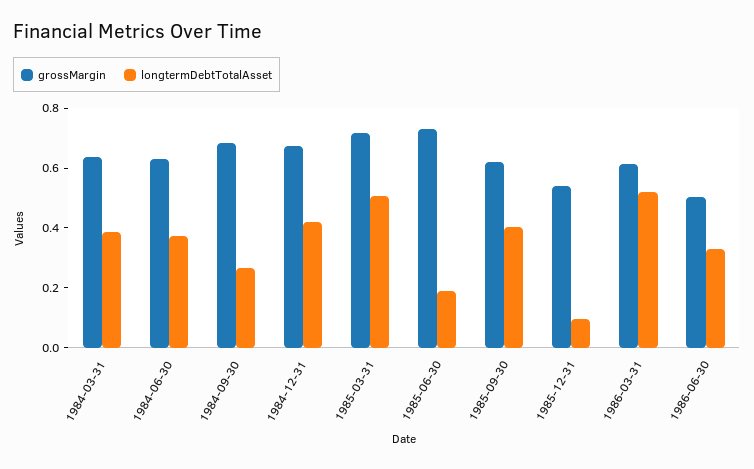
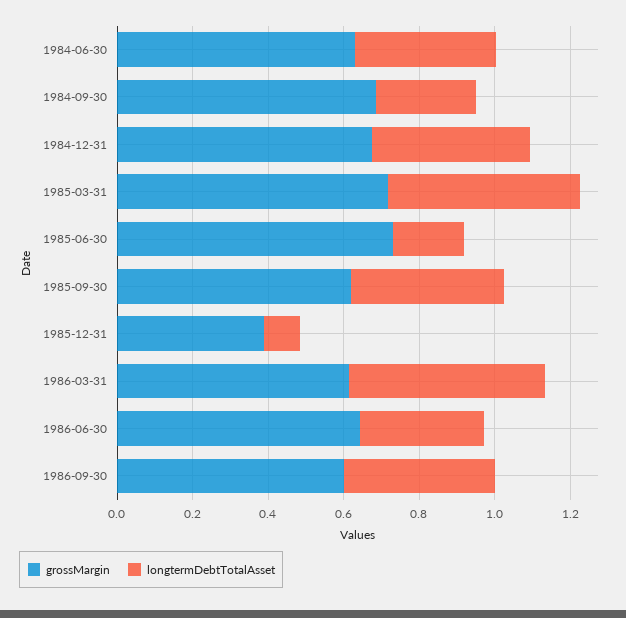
grossMargin, 1984-03-31: 0.65 -> none
longtermDebtTotalAsset, 1984-03-31: 0.4 -> none
grossMargin, 1985-12-31: 0.55 -> 0.4
grossMargin, 1986-06-30: 0.5 -> 0.65
grossMargin, 1986-09-30: none -> 0.6
longtermDebtTotalAsset, 1986-09-30: none -> 0.4

